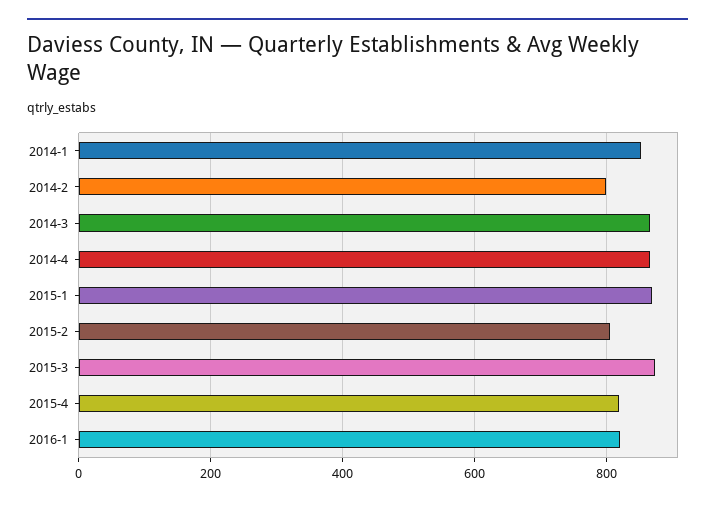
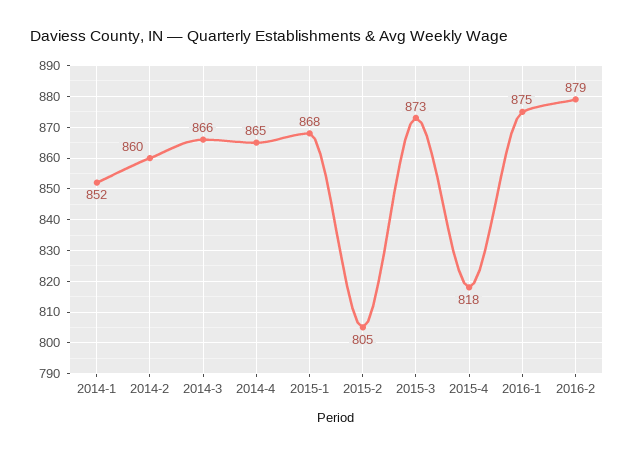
2014-2: 800 -> 860
2016-1: 820 -> 875
2016-2: none -> 879

